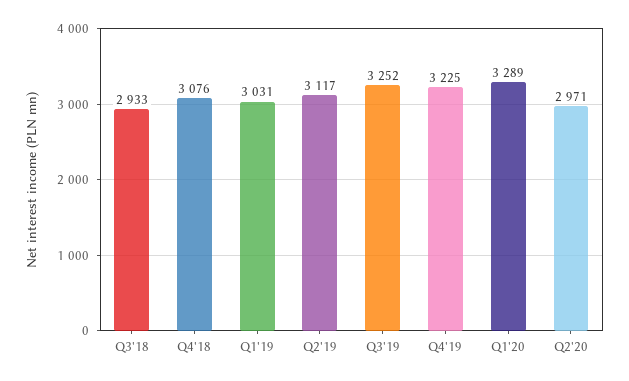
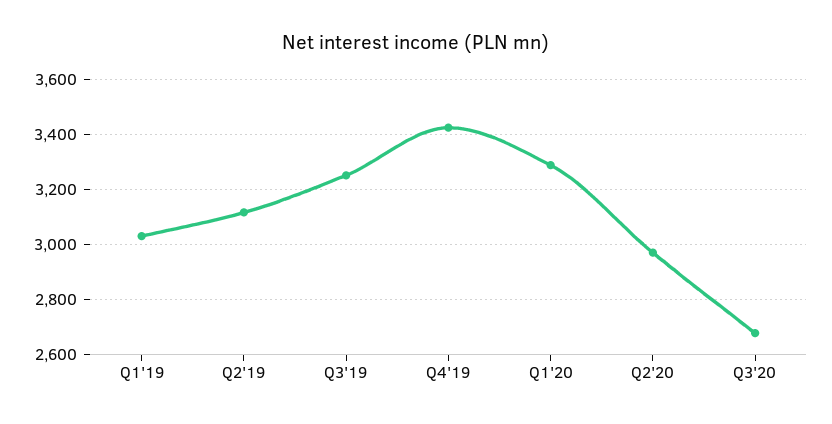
Q3'18: 2933 -> none
Q4'18: 3076 -> none
Q4'19: 3225 -> 3425
Q3'20: none -> 2675

